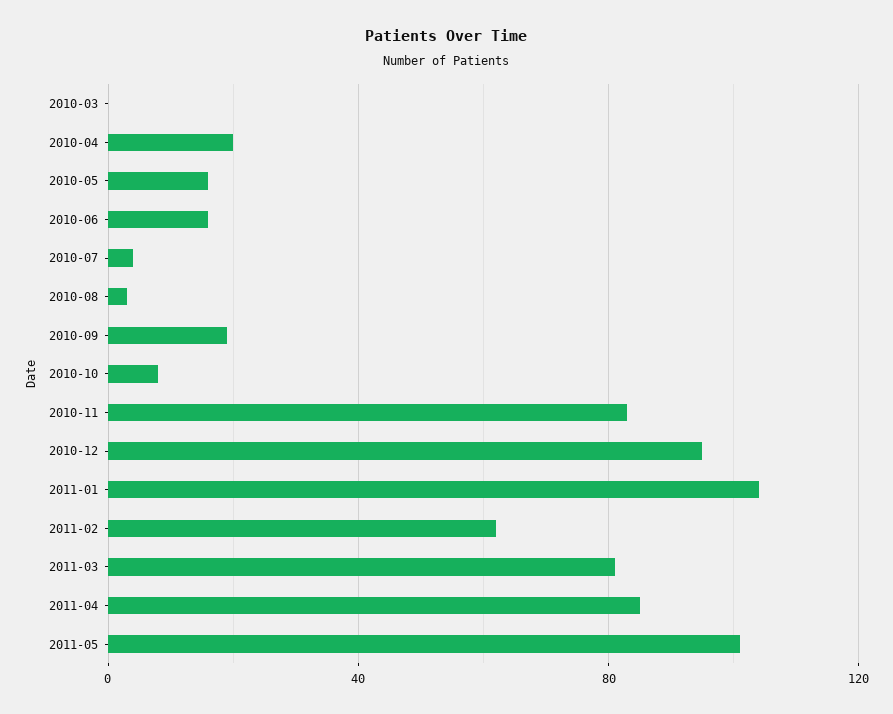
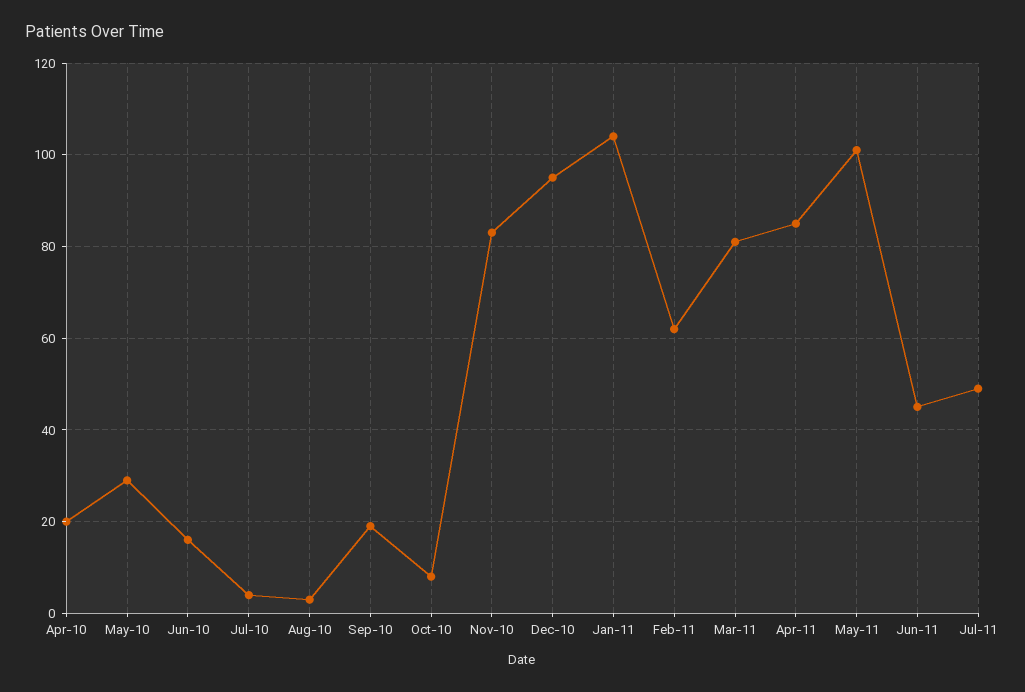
2010-03: 0 -> none
2010-05: 15 -> 30
Jun-11: none -> 45
Jul-11: none -> 50

